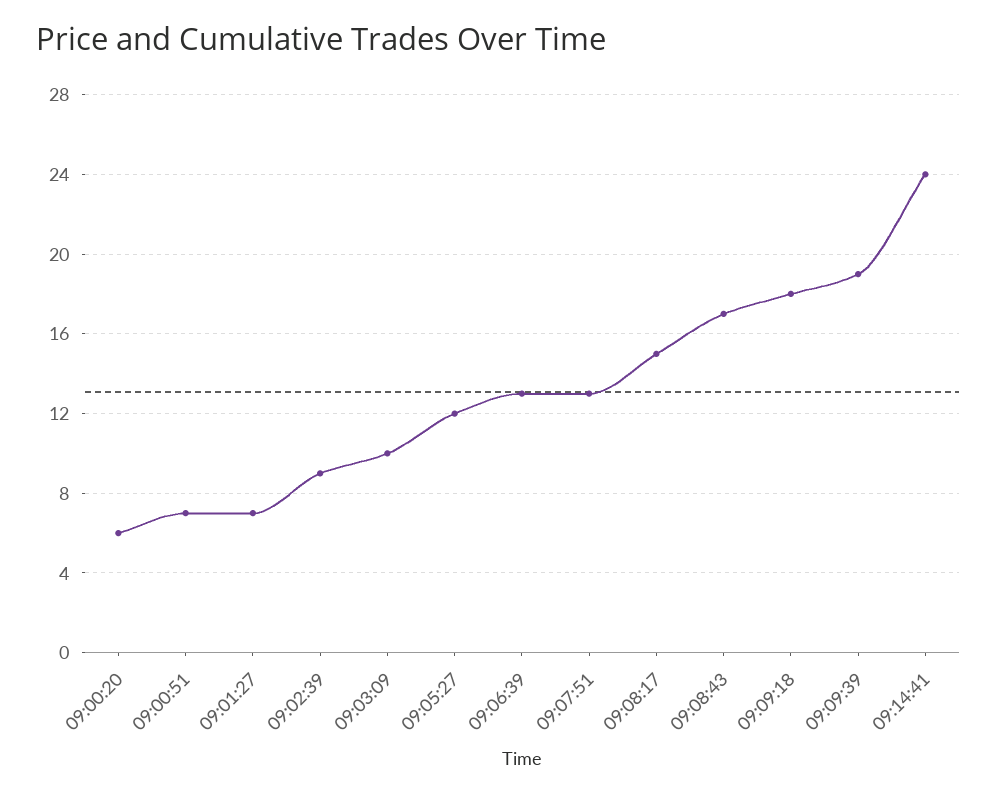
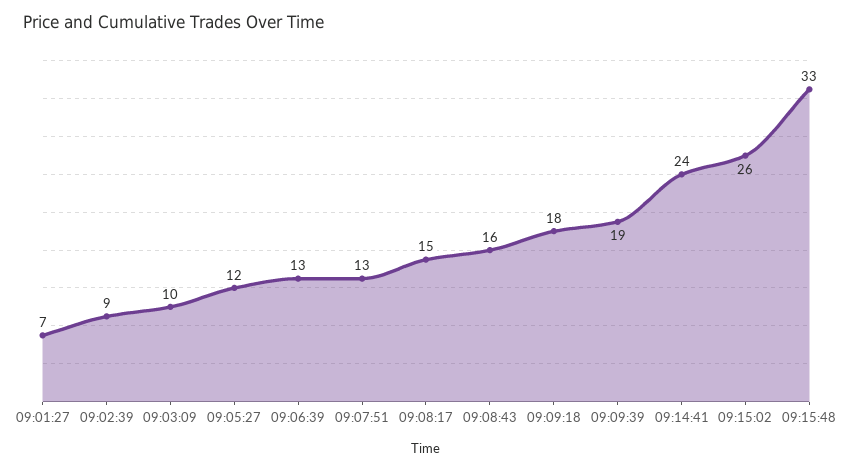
09:00:20: 6 -> none
09:00:51: 7 -> none
09:08:43: 17 -> 16
09:15:02: none -> 26
09:15:48: none -> 33

